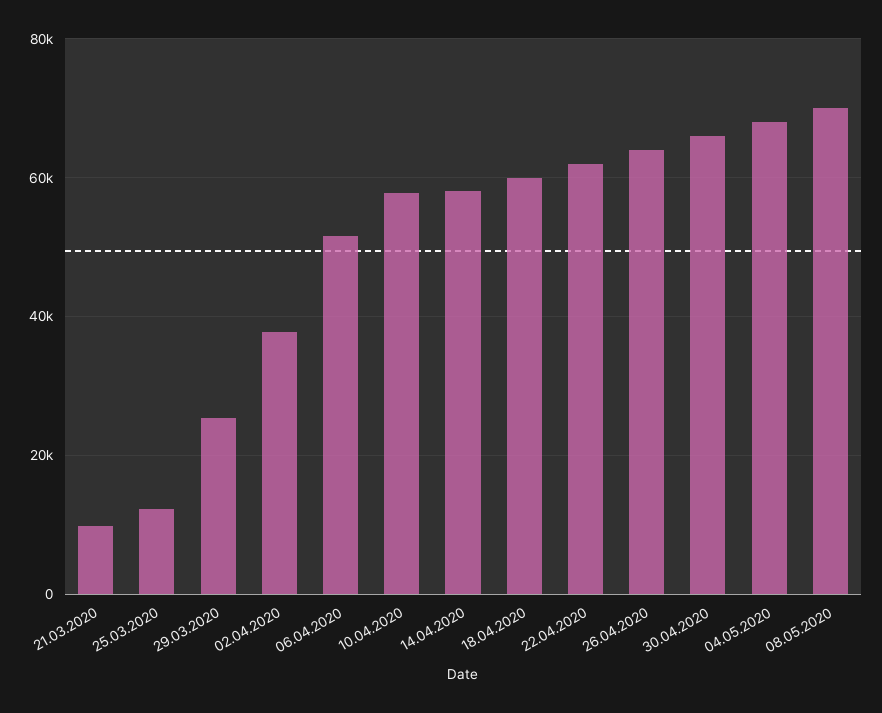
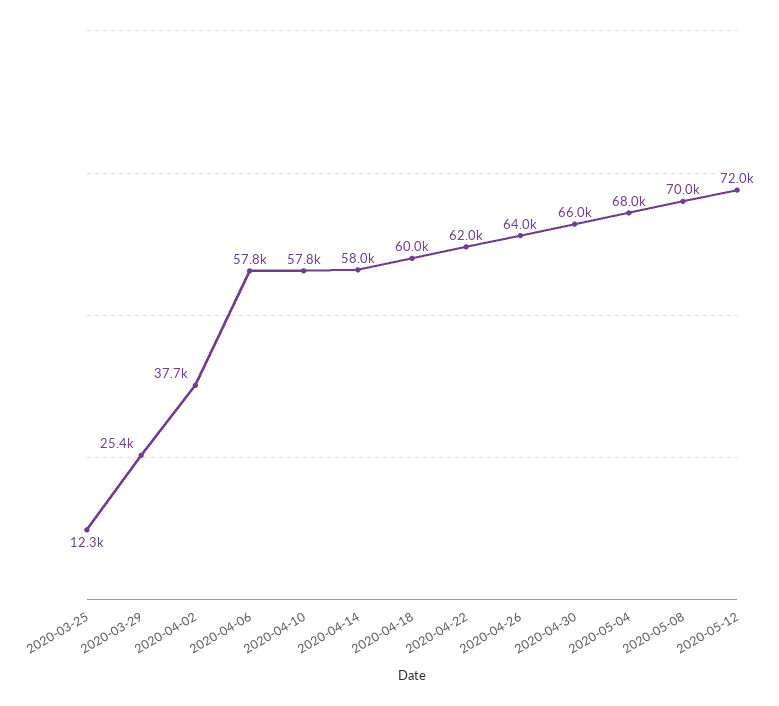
21.03.2020: 10000 -> none
06.04.2020: 52000 -> 57800
2020-05-12: none -> 72000

